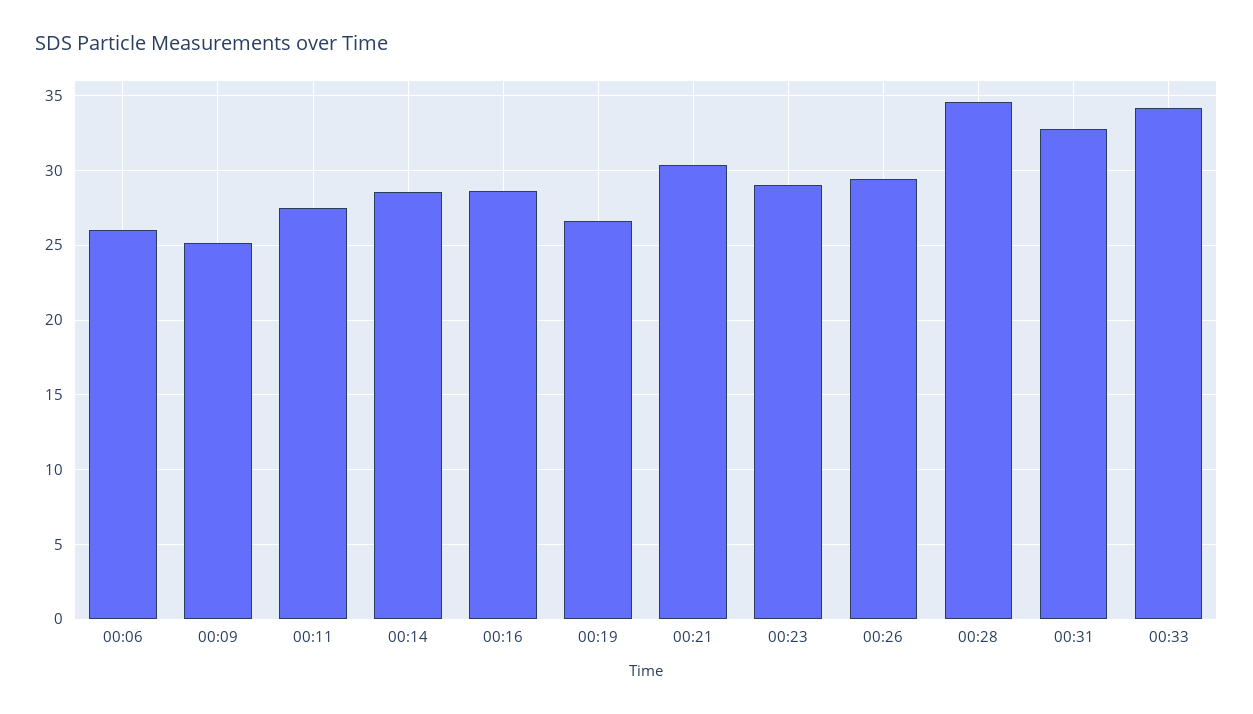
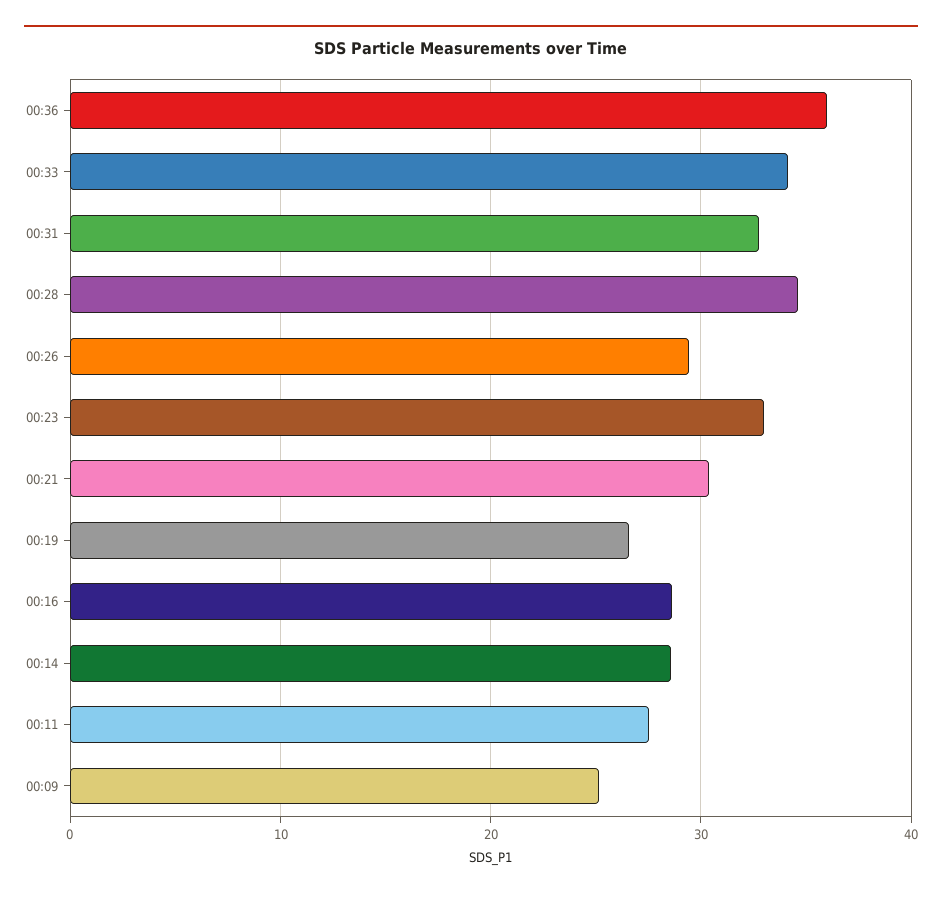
00:06: 26 -> none
00:23: 29 -> 33
00:36: none -> 36

